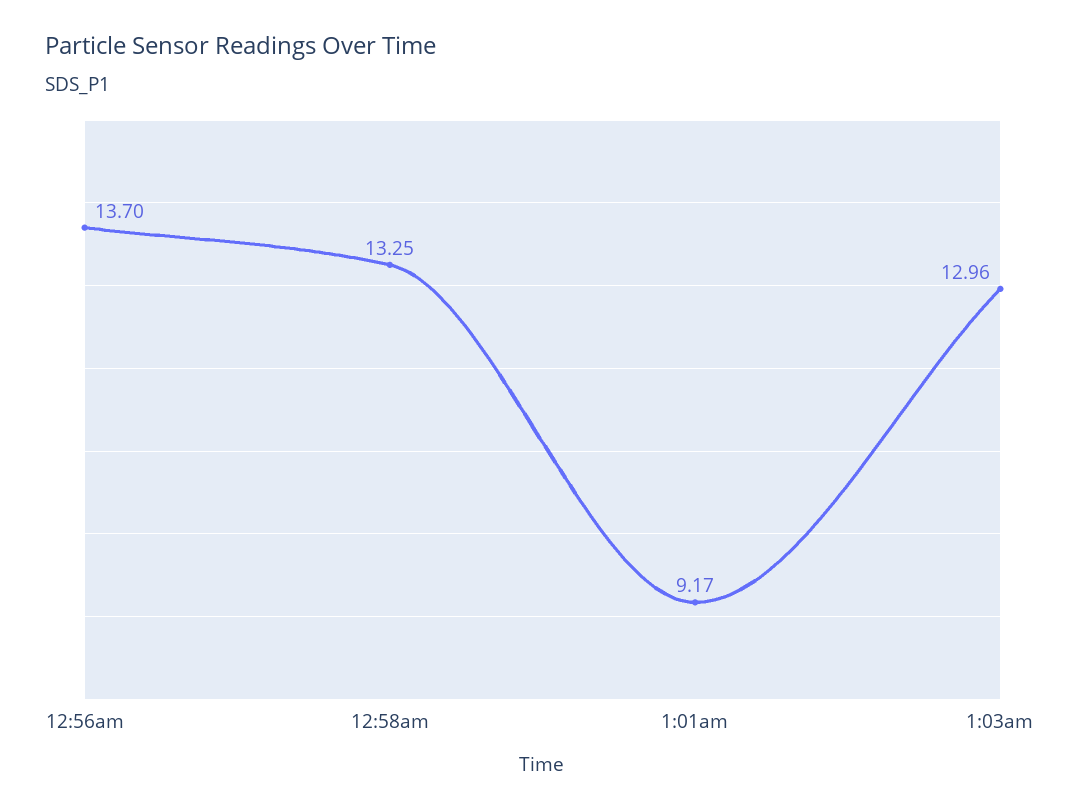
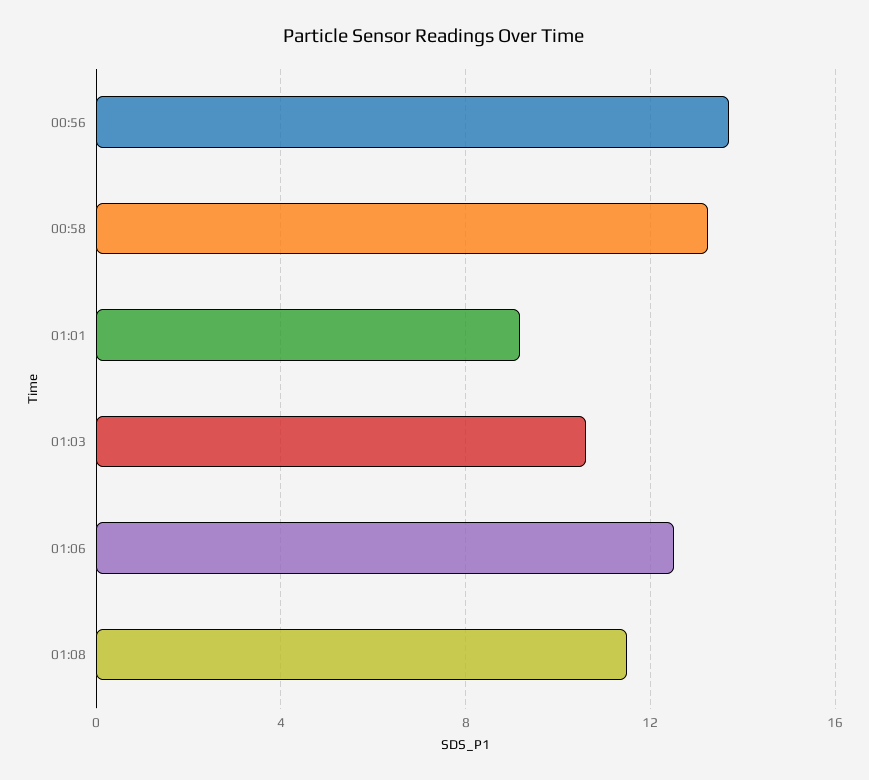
1:03am: 12.96 -> 10.5
01:06: none -> 12.5
01:08: none -> 11.5

